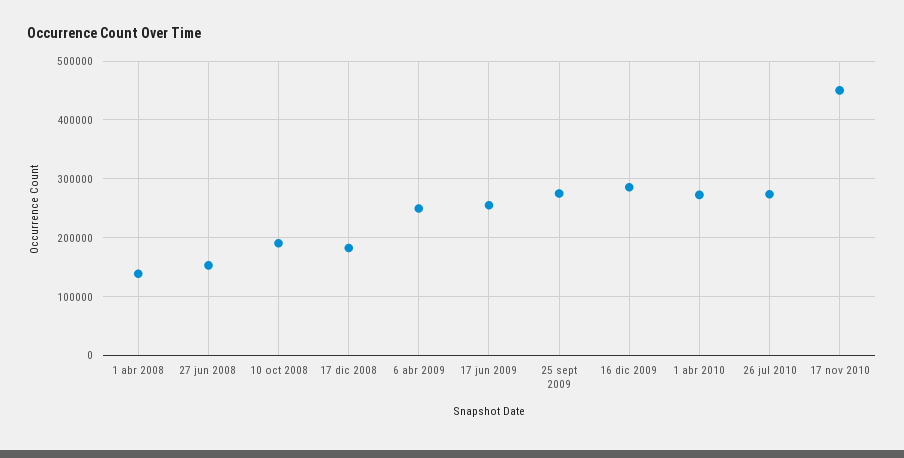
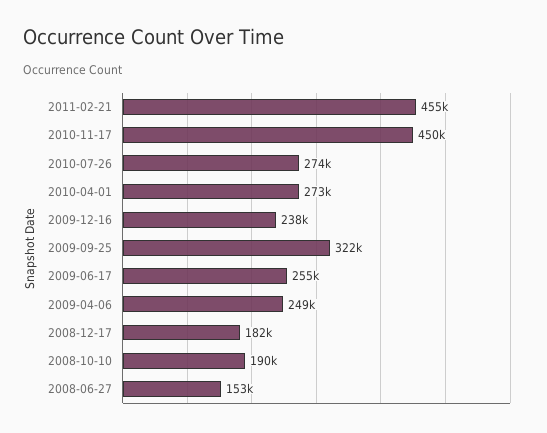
1 abr 2008: 140000 -> none
25 sept 2009: 280000 -> 322000
16 dic 2009: 280000 -> 238000
2011-02-21: none -> 455000

